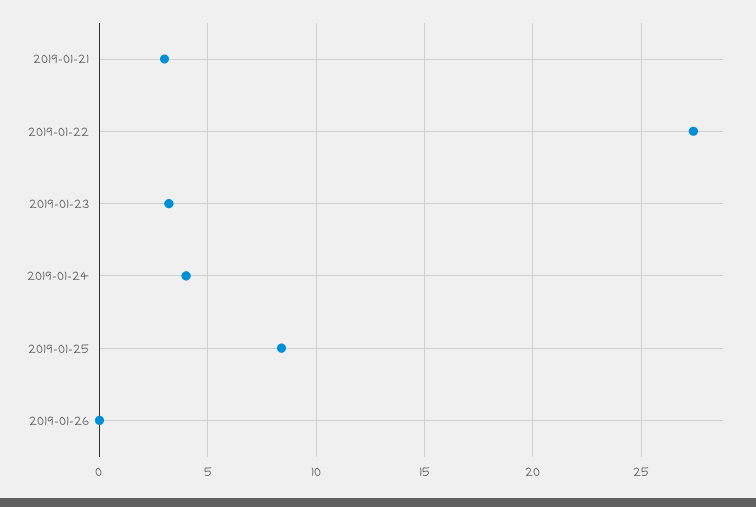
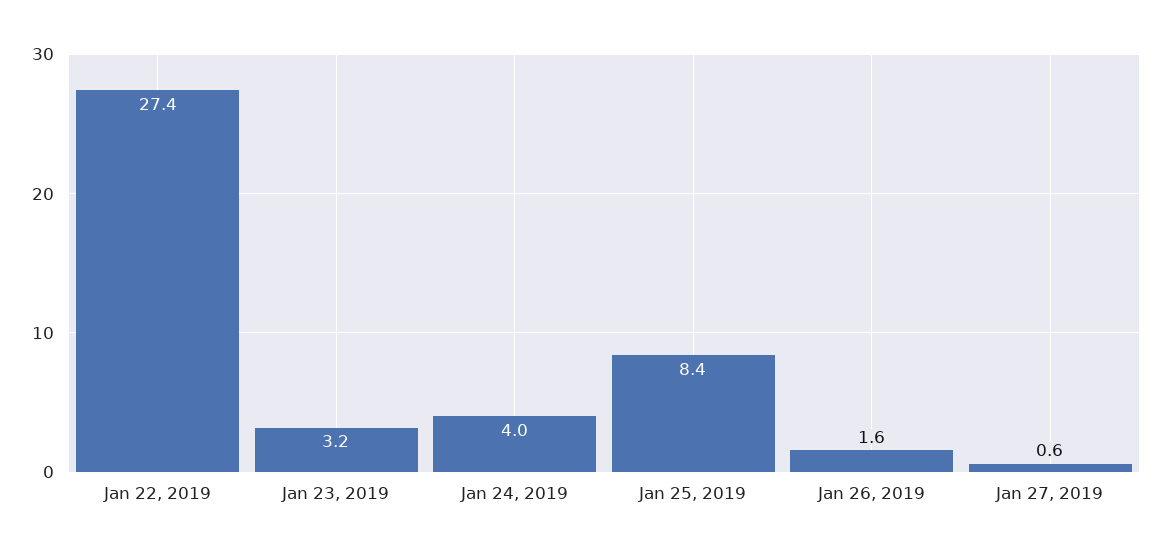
2019-01-21: 3 -> none
2019-01-26: 0 -> 1.6
Jan 27, 2019: none -> 0.6

